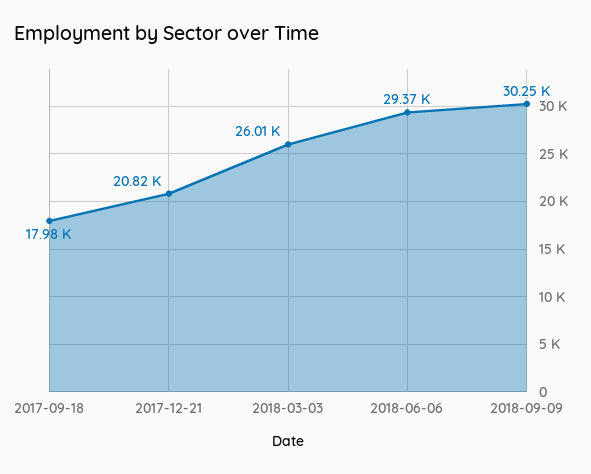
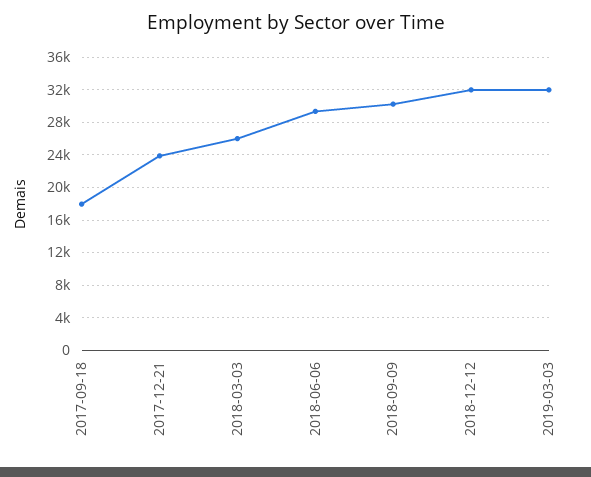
2017-12-21: 20820 -> 24000
2018-12-12: none -> 32000
2019-03-03: none -> 32000

